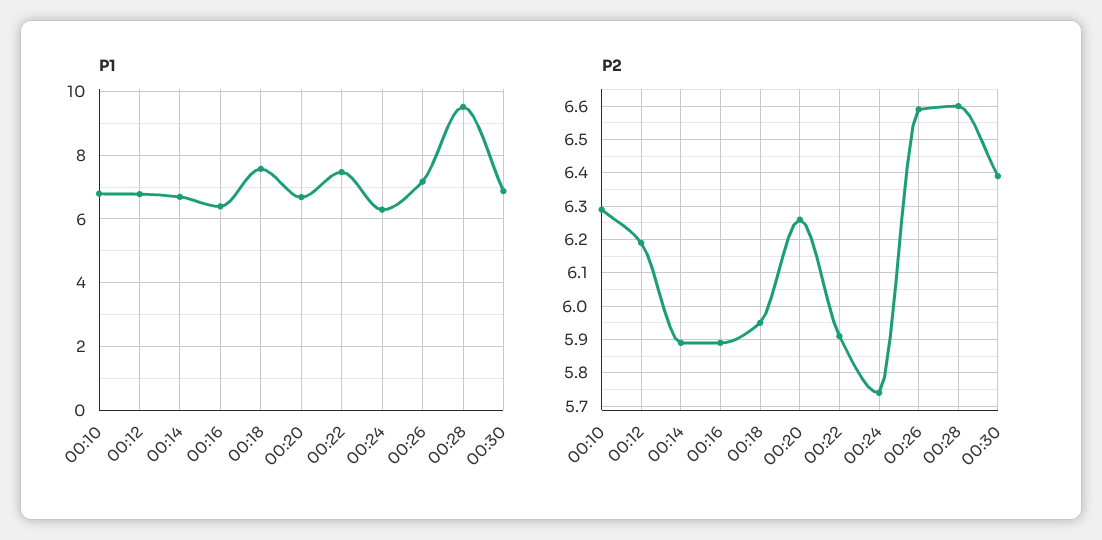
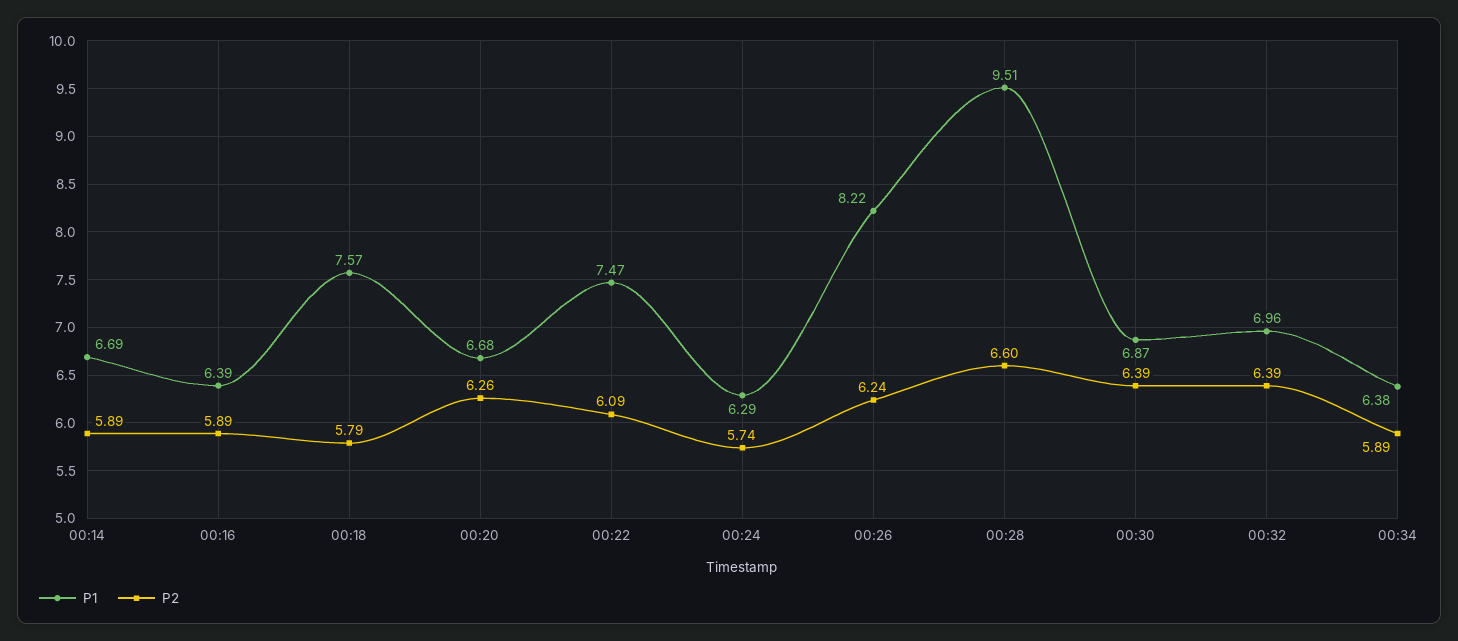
P1, 00:10: 6.8 -> none
P1, 00:12: 6.8 -> none
P1, 00:26: 7.2 -> 8.22
P2, 00:10: 6.3 -> none
P2, 00:12: 6.2 -> none
P2, 00:18: 5.95 -> 5.79
P2, 00:22: 5.9 -> 6.09
P2, 00:26: 6.6 -> 6.24
P1, 00:32: none -> 6.96
P2, 00:32: none -> 6.39
P1, 00:34: none -> 6.38
P2, 00:34: none -> 5.89

